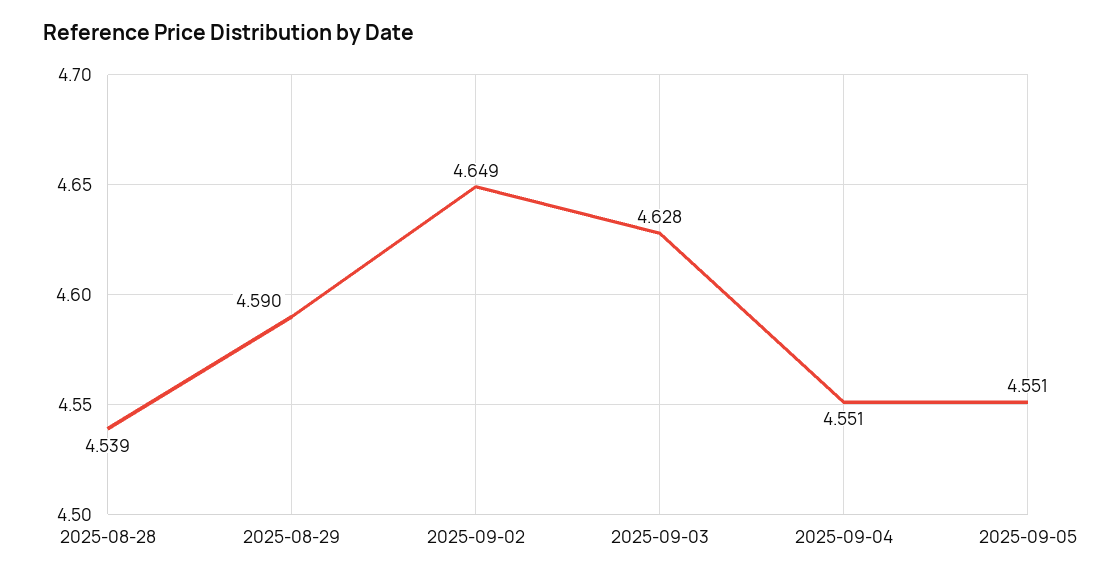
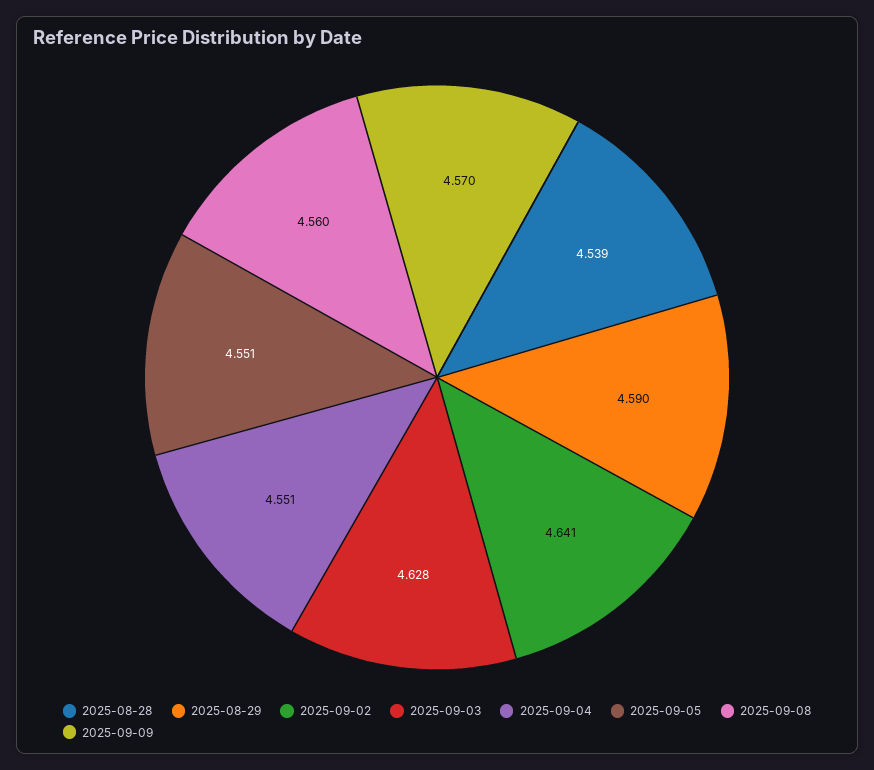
2025-09-02: 4.649 -> 4.641
2025-09-08: none -> 4.56
2025-09-09: none -> 4.57

